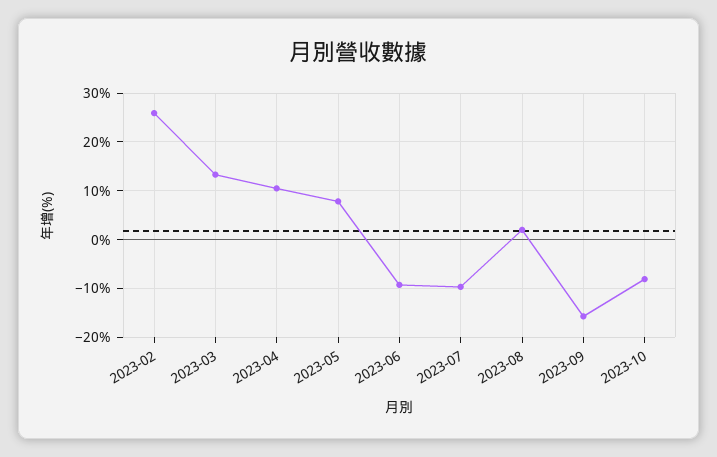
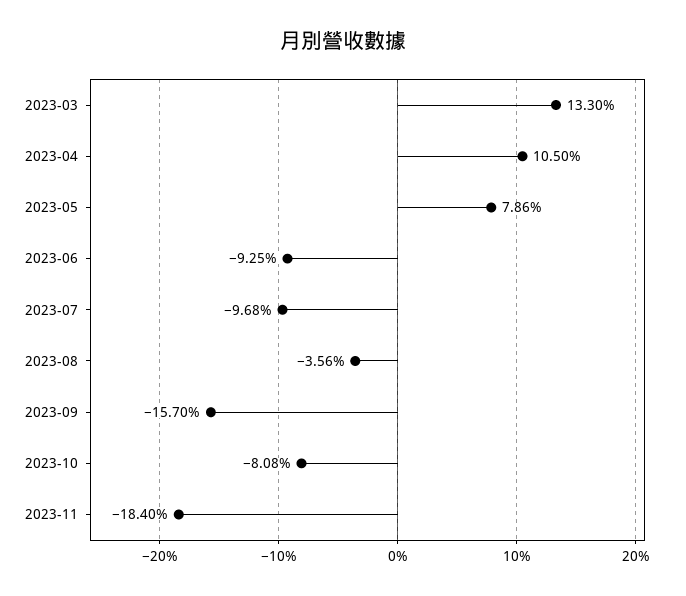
2023-02: 26 -> none
2023-08: 2 -> -3.56
2023-11: none -> -18.4

